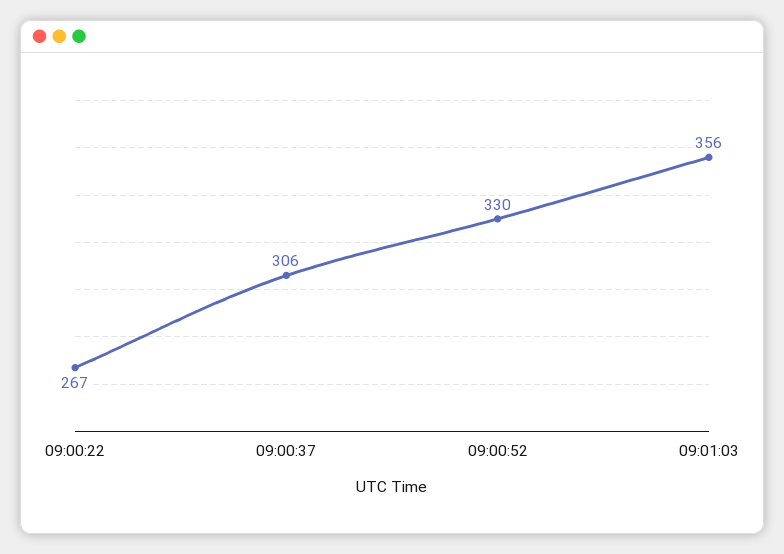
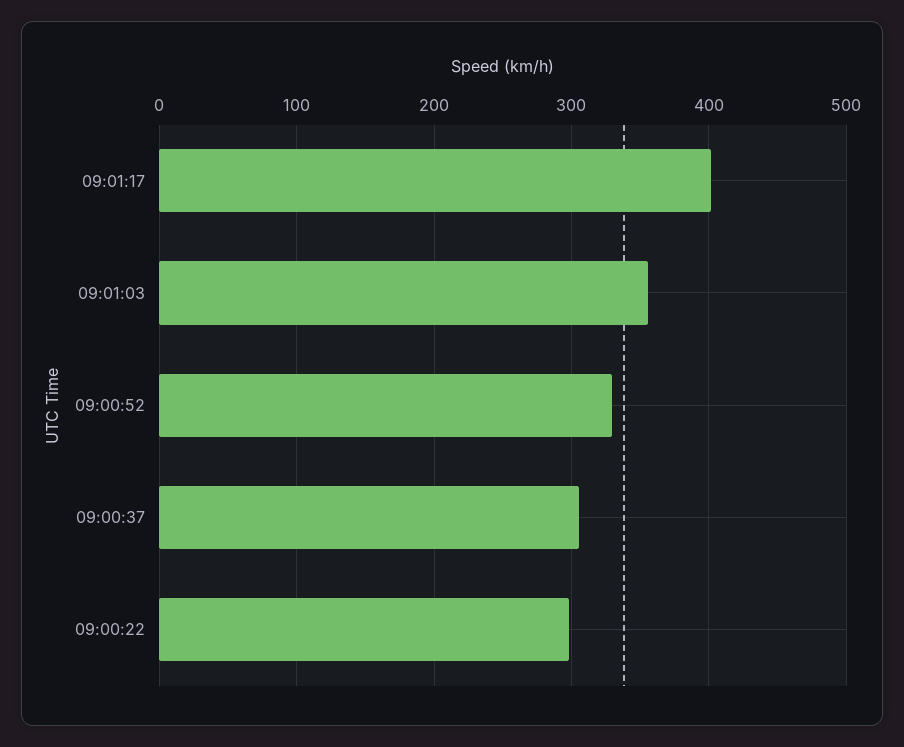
09:00:22: 267 -> 300
09:01:17: none -> 400

